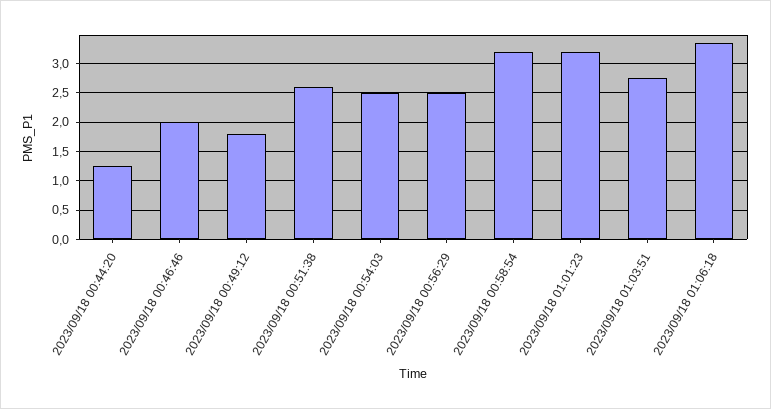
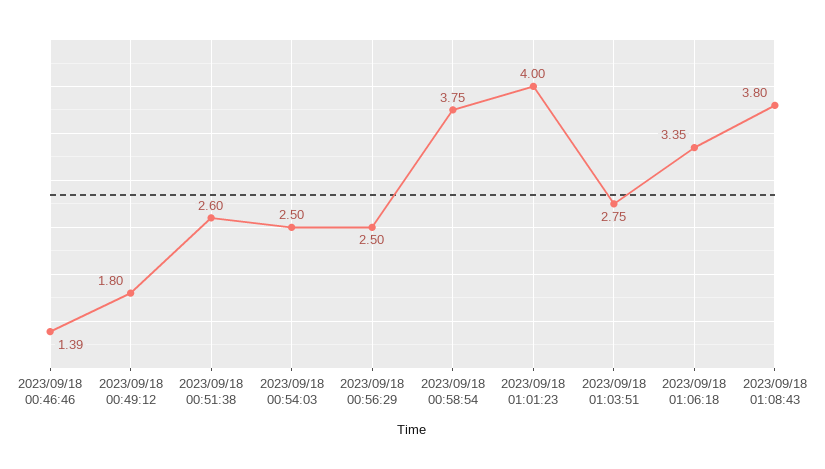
2023/09/18 00:44:20: 1.25 -> none
2023/09/18 00:46:46: 2 -> 1.39
2023/09/18 00:58:54: 3.25 -> 3.75
2023/09/18 01:01:23: 3.25 -> 4
2023/09/18 01:08:43: none -> 3.8

